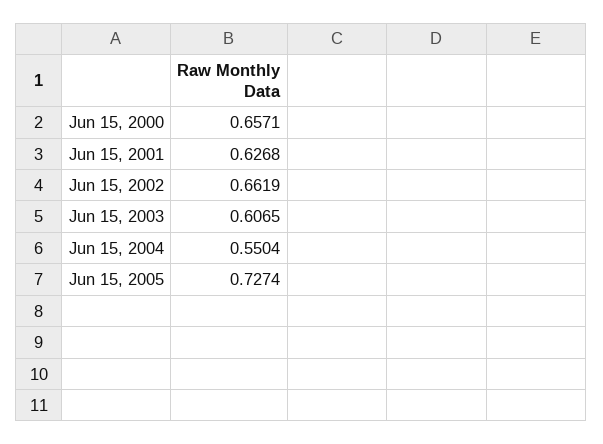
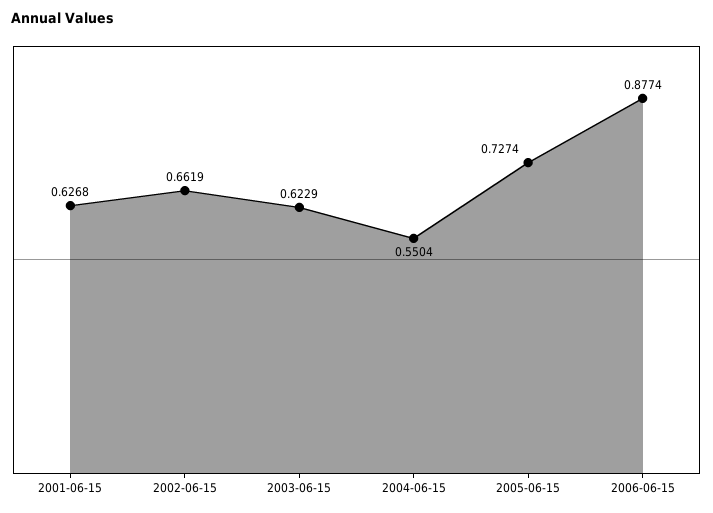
Jun 15, 2000: 0.6571 -> none
Jun 15, 2003: 0.6065 -> 0.6229
2006-06-15: none -> 0.8774

